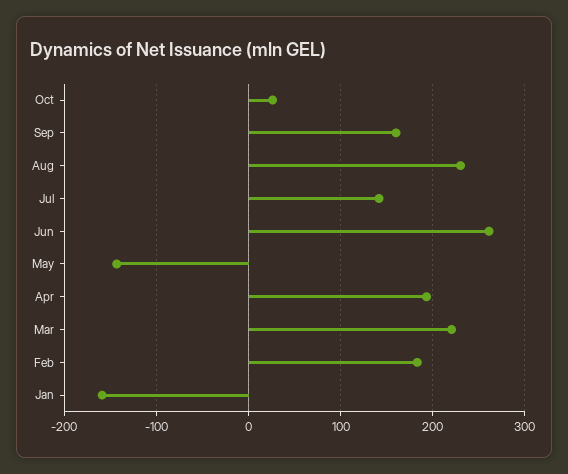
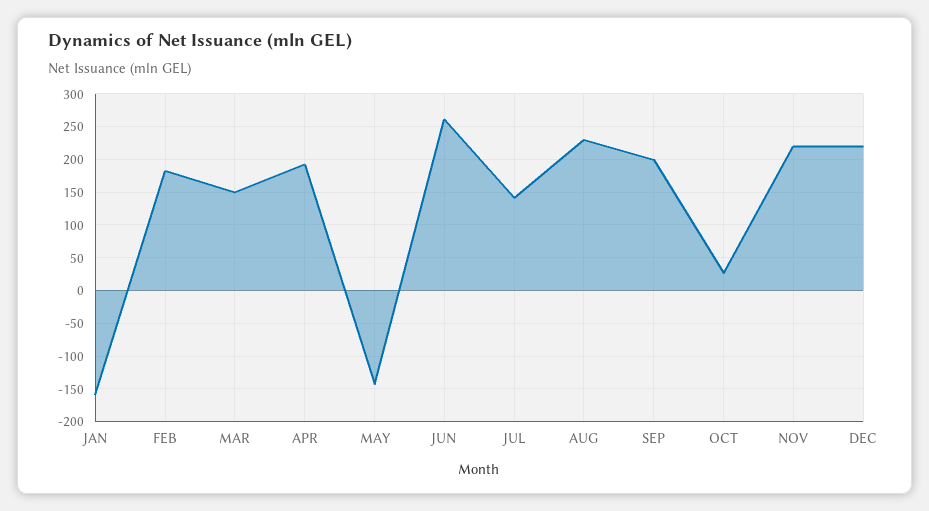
Sep: 160 -> 200
Mar: 220 -> 150
NOV: none -> 220
DEC: none -> 220

